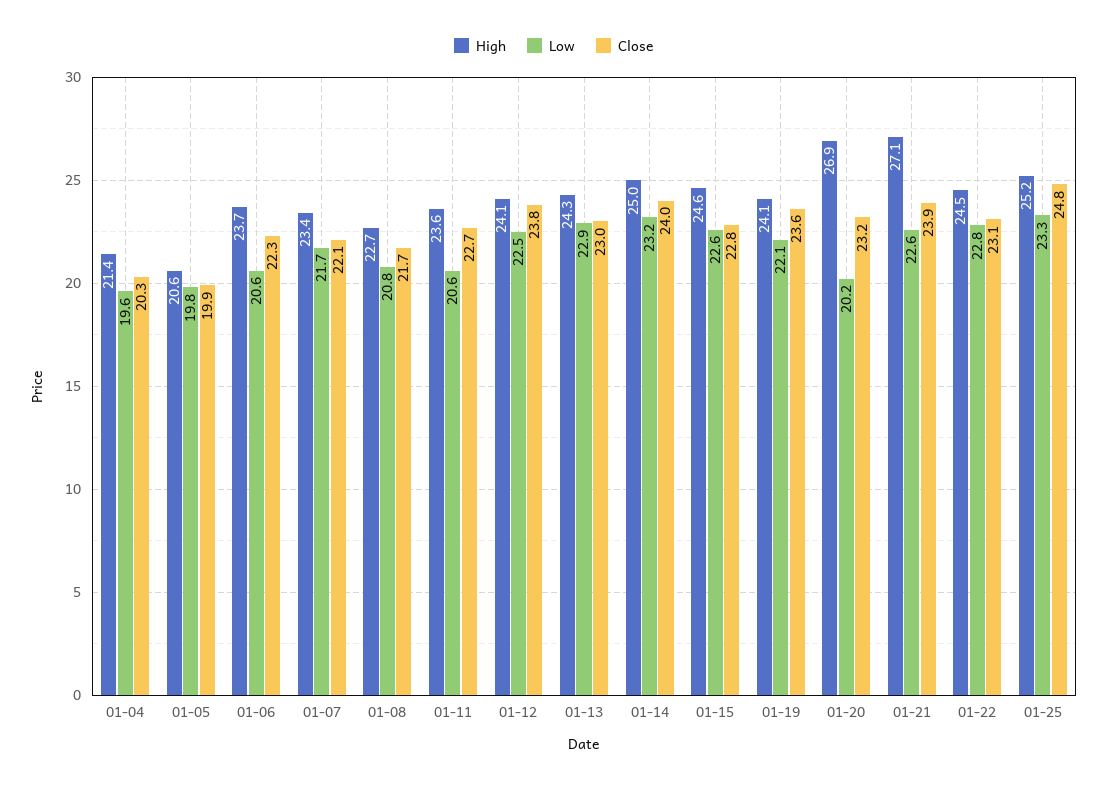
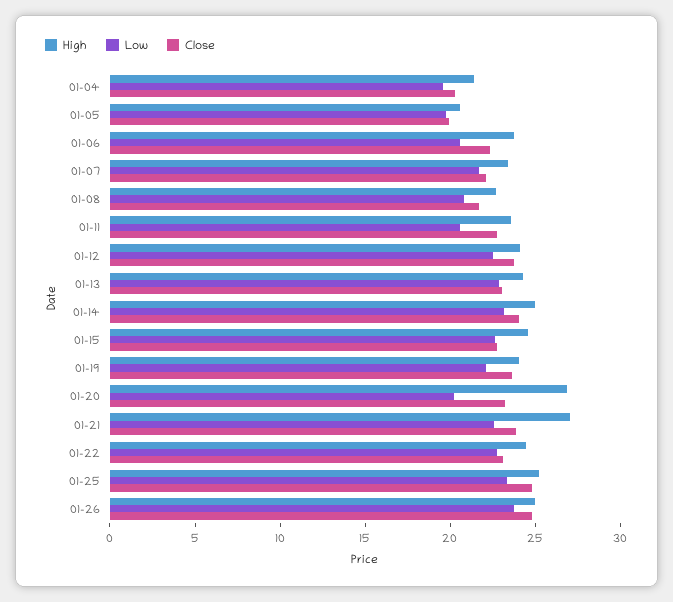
High, 01-26: none -> 25
Low, 01-26: none -> 24
Close, 01-26: none -> 25

